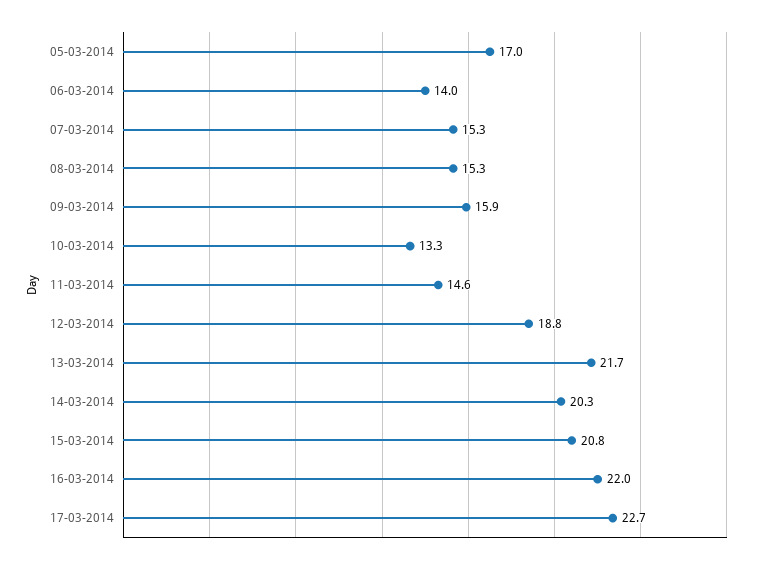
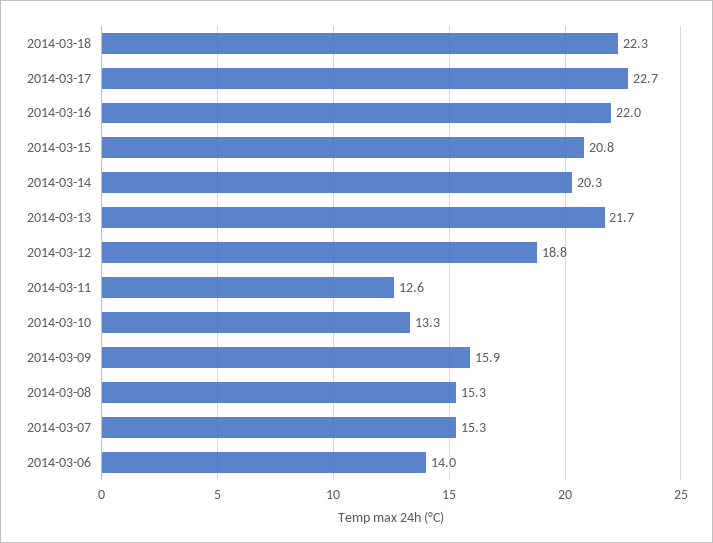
05-03-2014: 17 -> none
11-03-2014: 14.6 -> 12.6
2014-03-18: none -> 22.3

